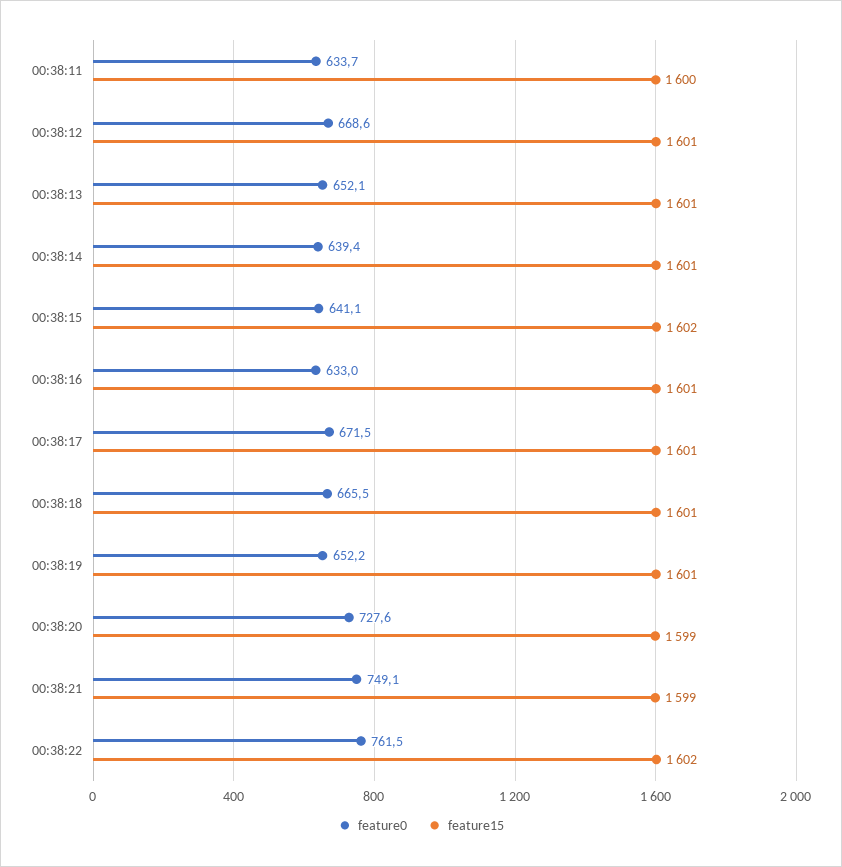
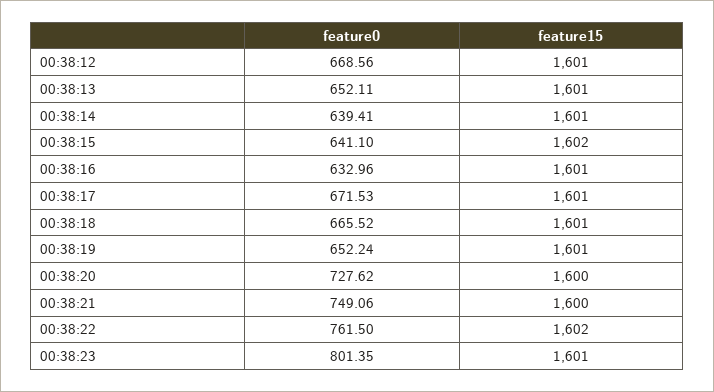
feature0, 00:38:11: 633.7 -> none
feature15, 00:38:11: 1600 -> none
feature15, 00:38:20: 1599 -> 1600
feature15, 00:38:21: 1599 -> 1600
feature0, 00:38:23: none -> 801.35
feature15, 00:38:23: none -> 1601

